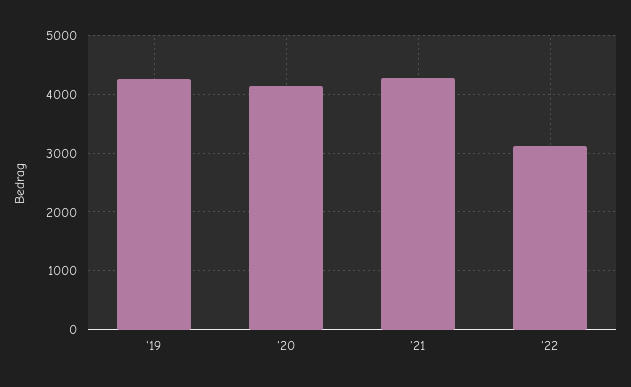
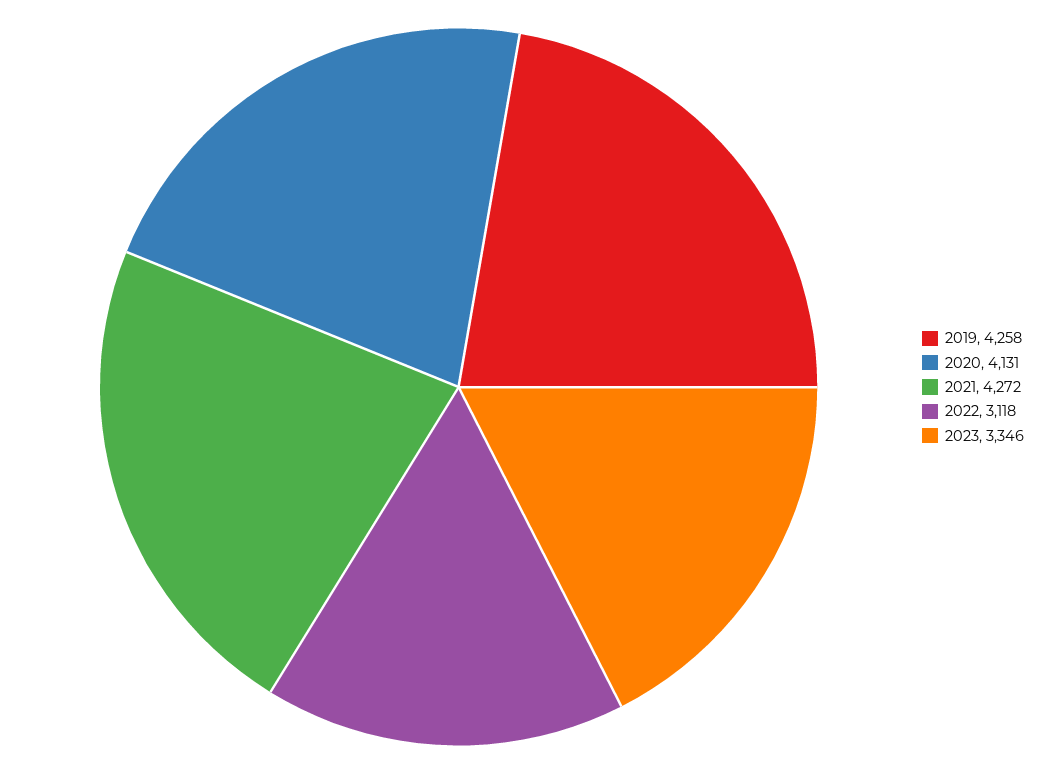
2023: none -> 3346

